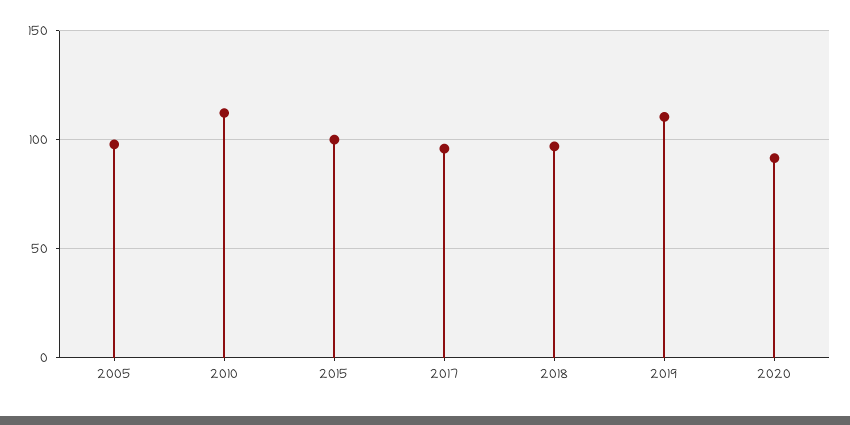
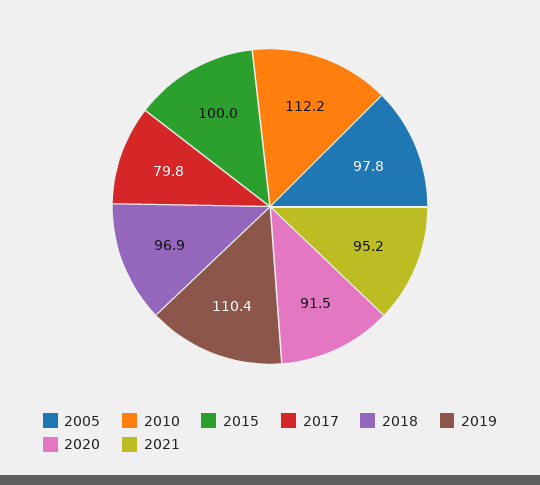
2017: 95 -> 79.8
2021: none -> 95.2

